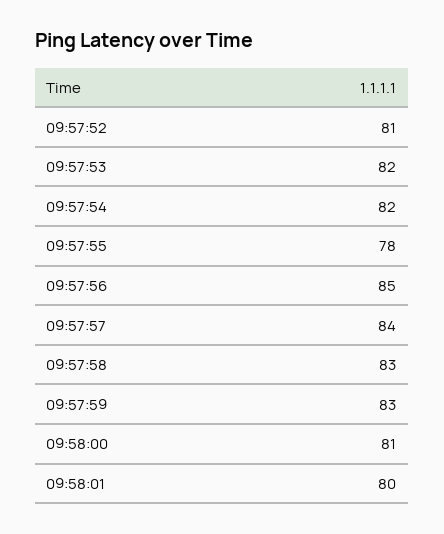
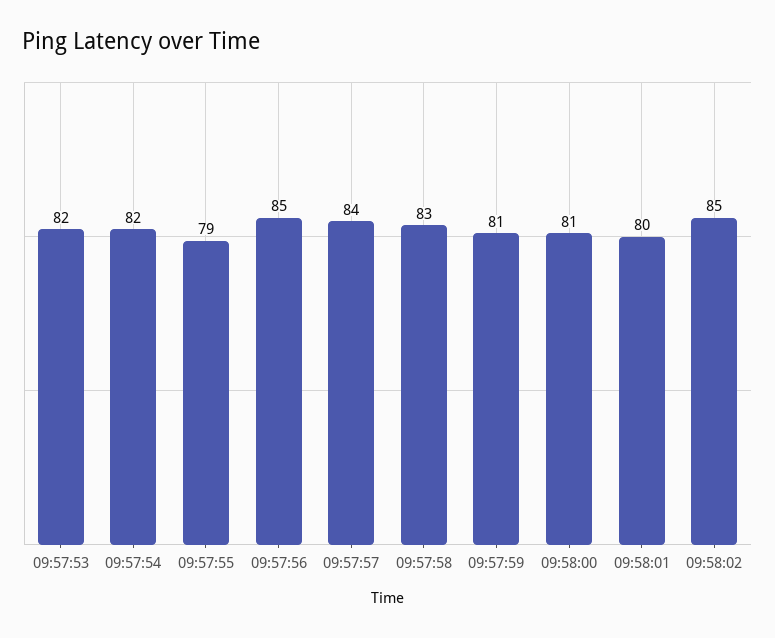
09:57:52: 81 -> none
09:57:55: 78 -> 79
09:57:59: 83 -> 81
09:58:02: none -> 85

